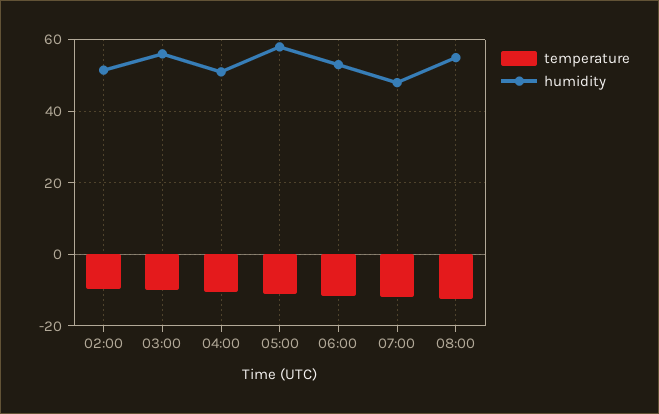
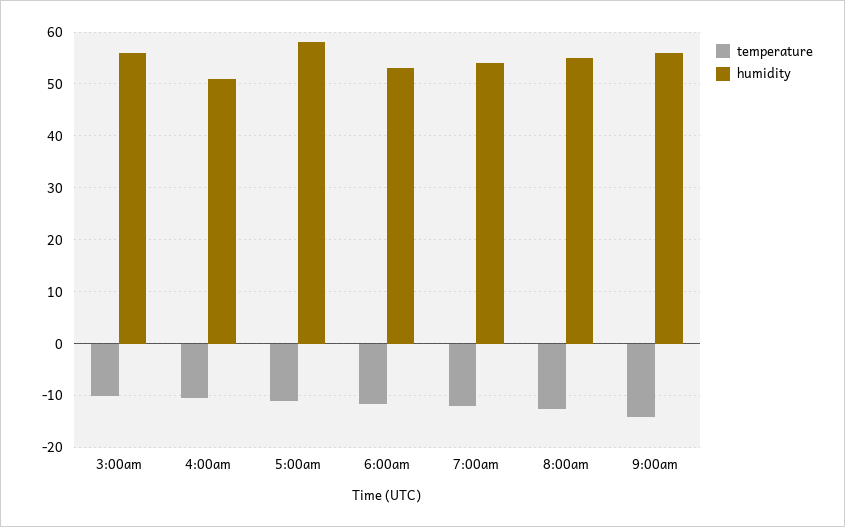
temperature, 02:00: -10 -> none
humidity, 02:00: 52 -> none
humidity, 07:00: 48 -> 54
temperature, 9:00am: none -> -14
humidity, 9:00am: none -> 56

